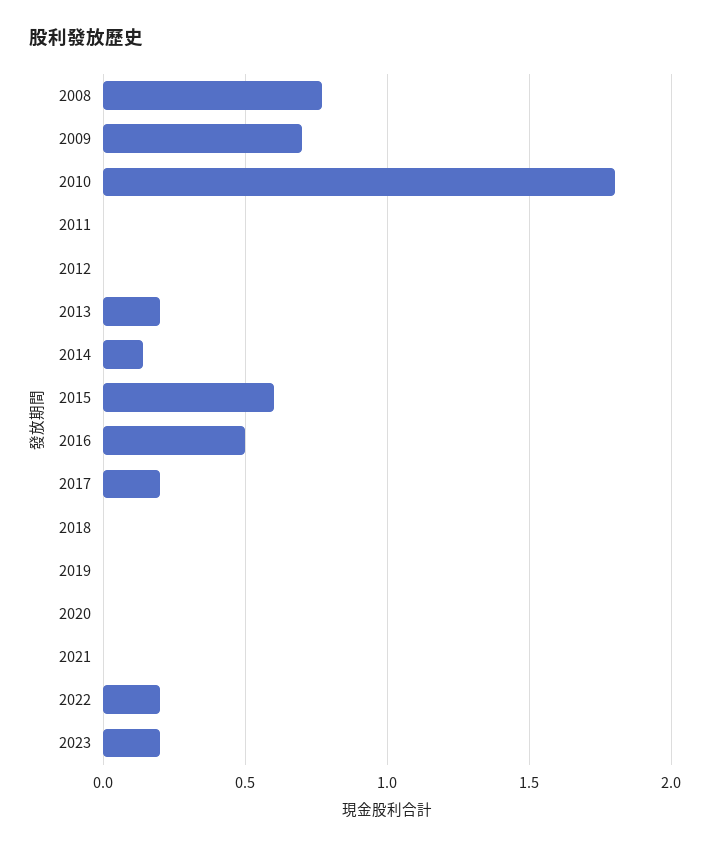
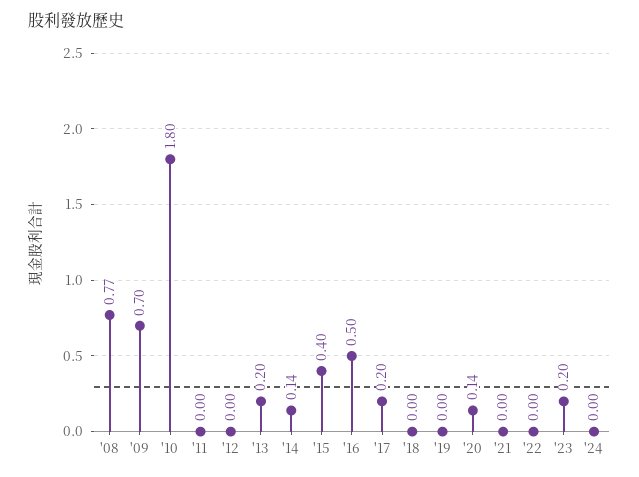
2015: 0.6 -> 0.4
2020: 0 -> 0.14
2022: 0.2 -> 0
'24: none -> 0

